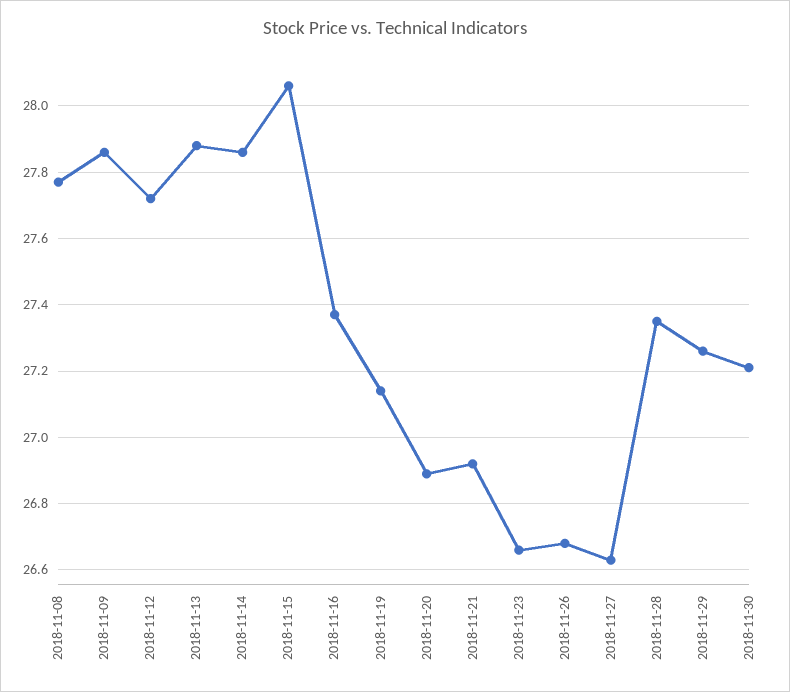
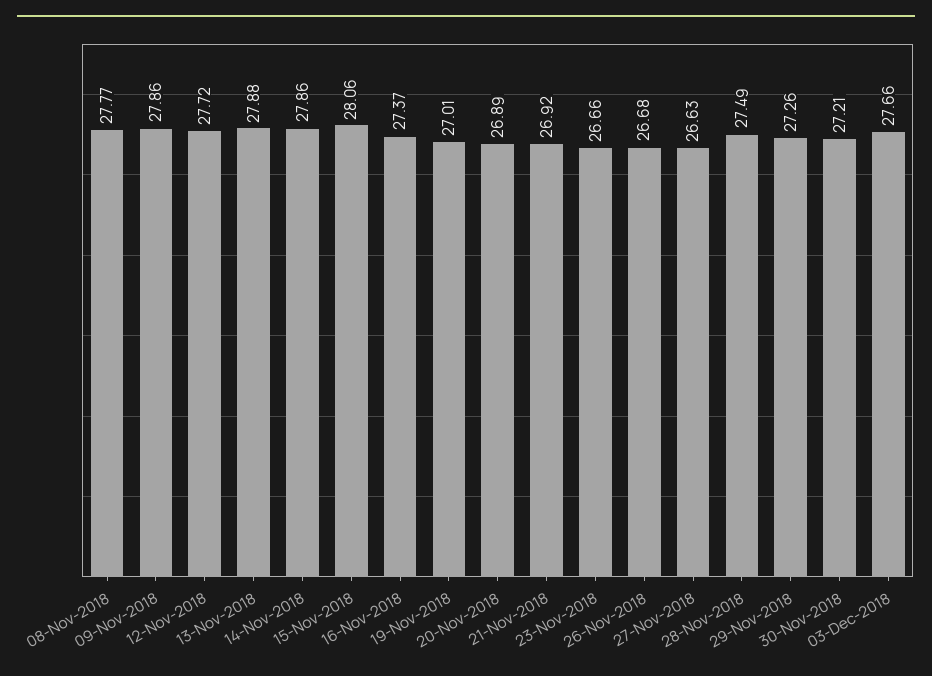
2018-11-19: 27.15 -> 27.01
2018-11-28: 27.35 -> 27.49
03-Dec-2018: none -> 27.66

